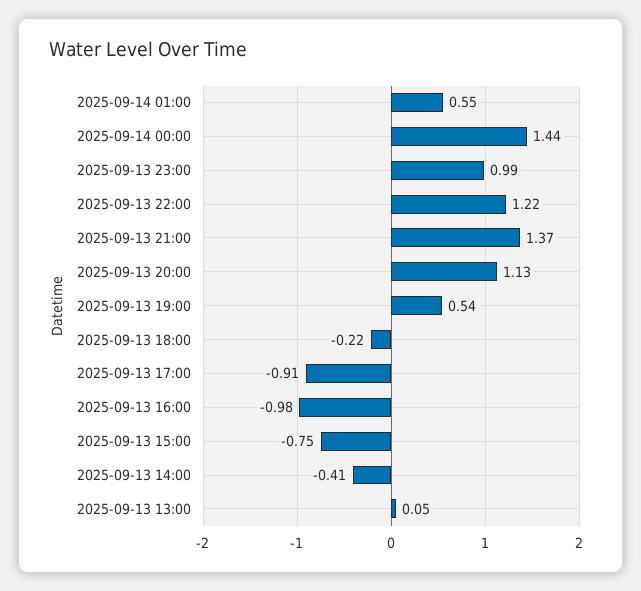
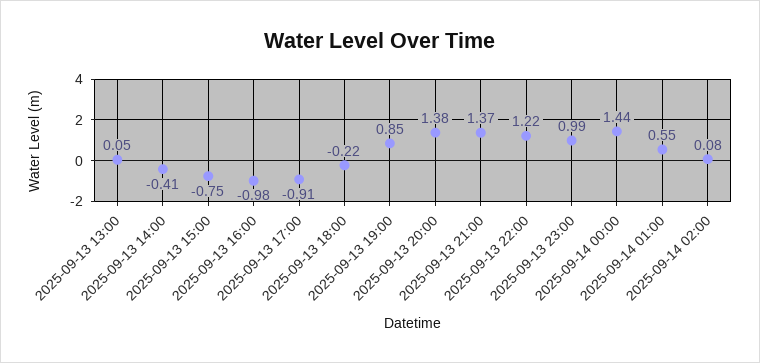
2025-09-13 20:00: 1.13 -> 1.38
2025-09-13 19:00: 0.54 -> 0.85
2025-09-14 02:00: none -> 0.08

